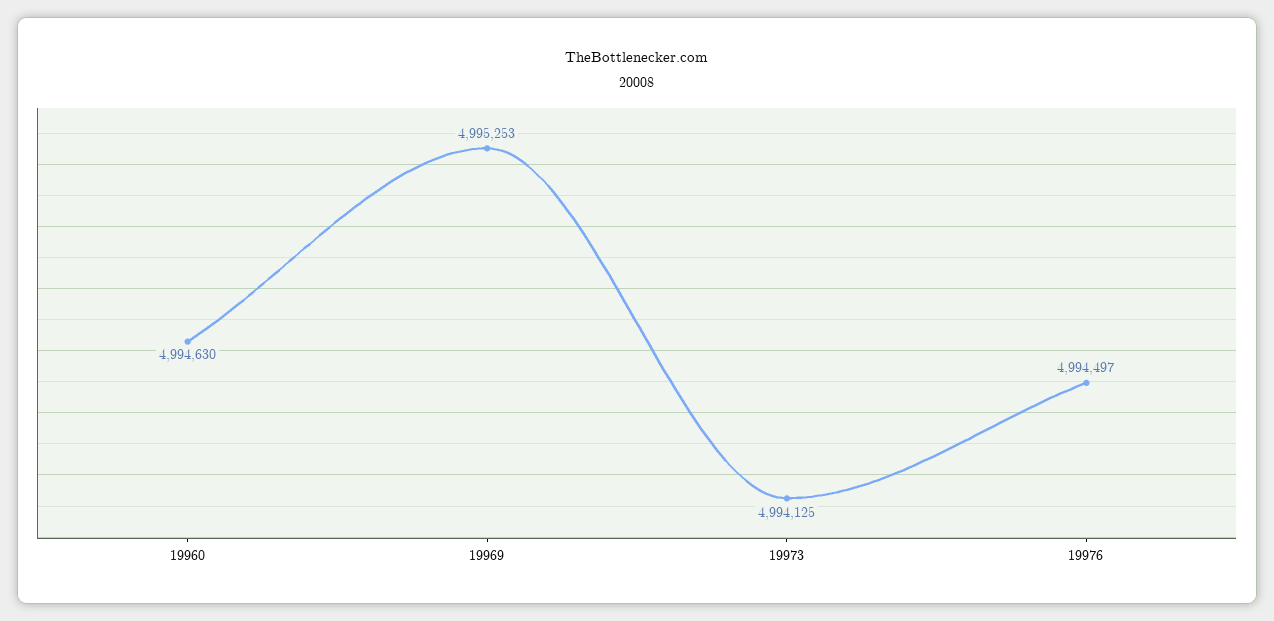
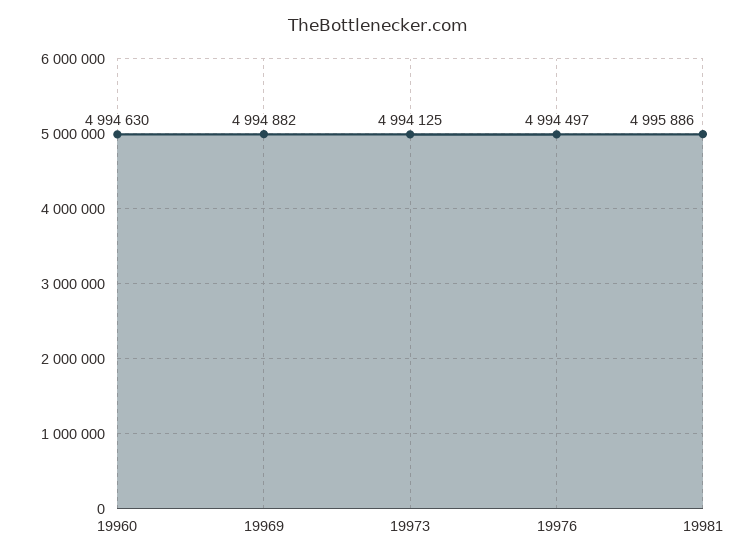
19969: 4995253 -> 4994882
19981: none -> 4995886

